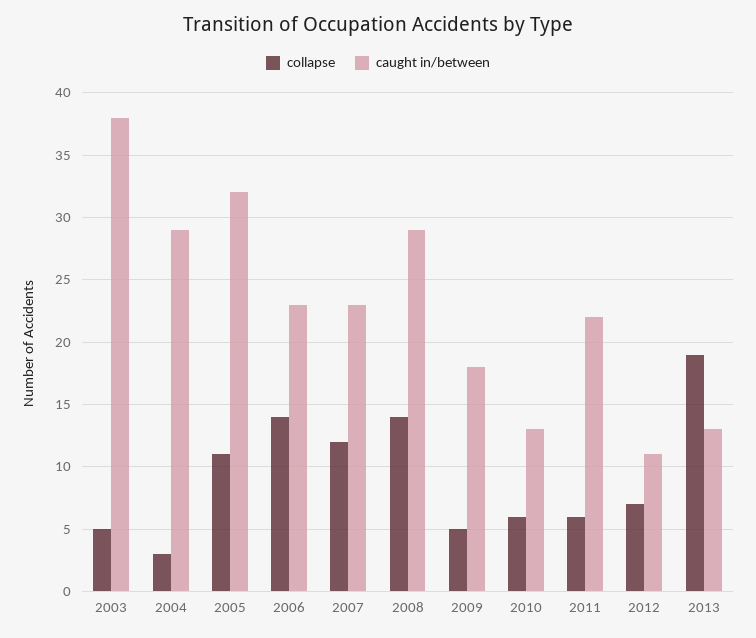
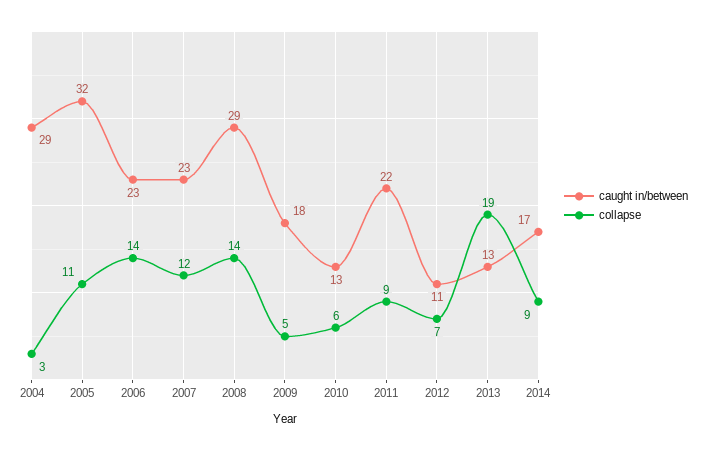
collapse, 2003: 5 -> none
caught in/between, 2003: 38 -> none
collapse, 2011: 6 -> 9
caught in/between, 2014: none -> 17
collapse, 2014: none -> 9

